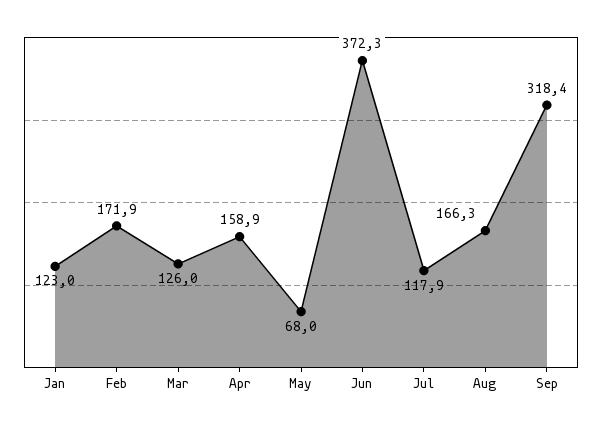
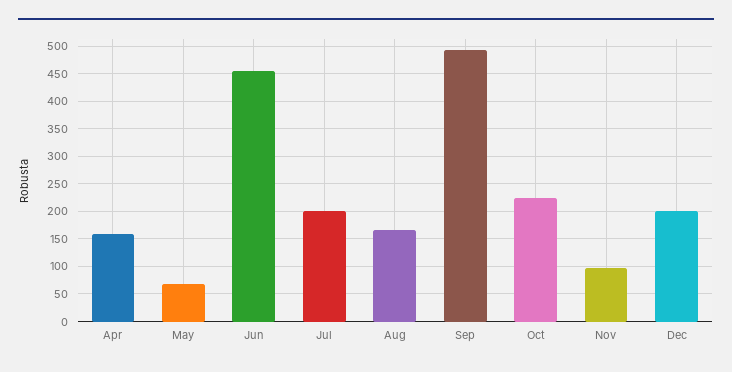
Jan: 123 -> none
Feb: 171.9 -> none
Mar: 126 -> none
Jun: 372.3 -> 450
Jul: 117.9 -> 200
Sep: 318.4 -> 500
Oct: none -> 225
Nov: none -> 100
Dec: none -> 200

